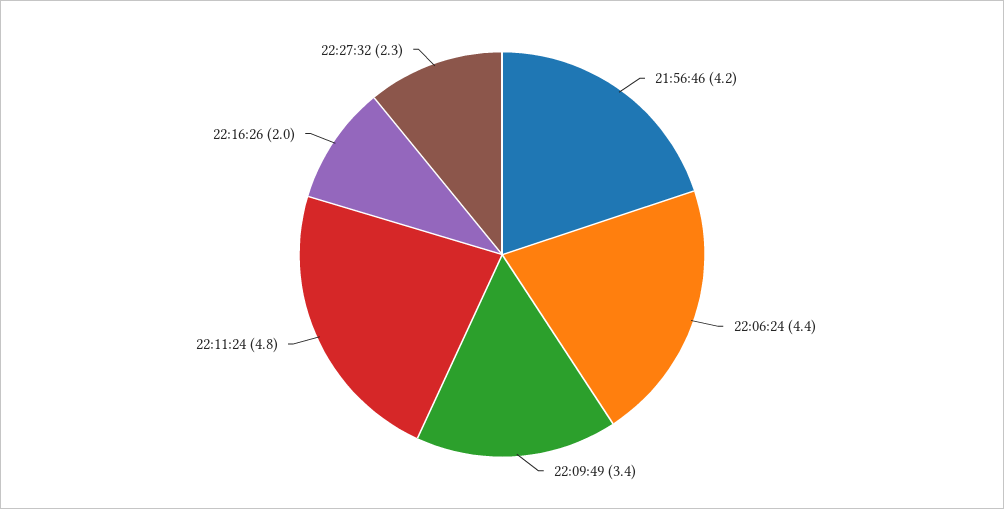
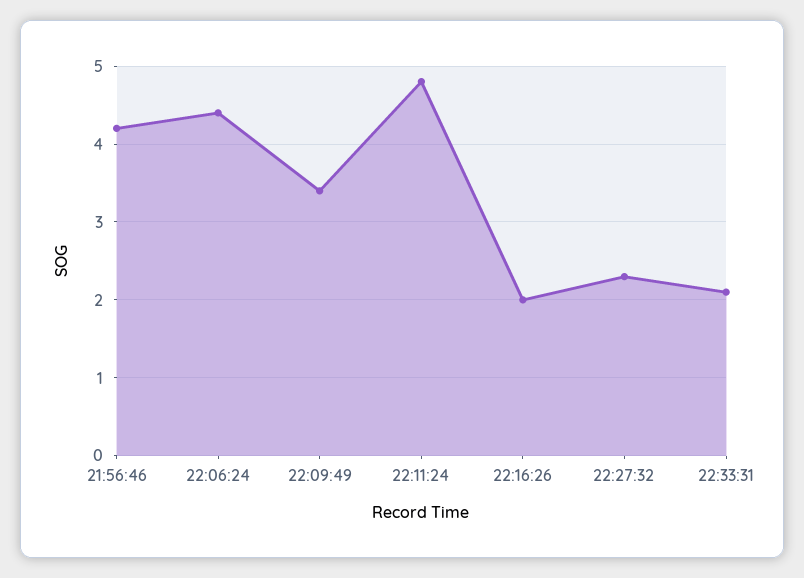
22:33:31: none -> 2.1

